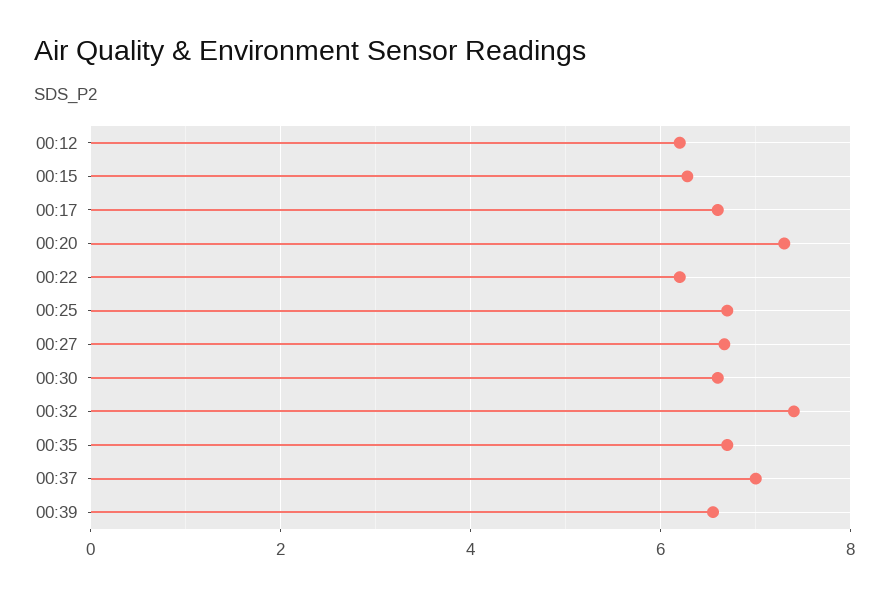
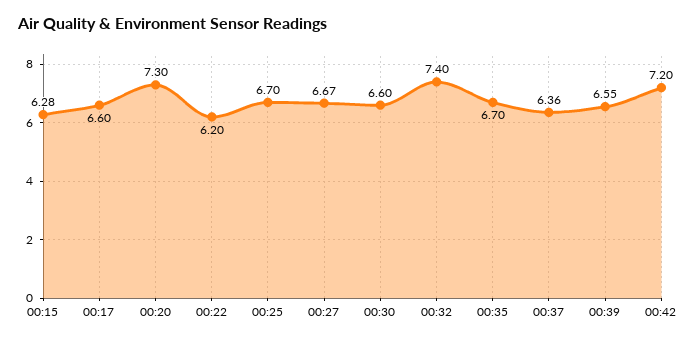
00:12: 6.2 -> none
00:37: 7 -> 6.36
00:42: none -> 7.2

